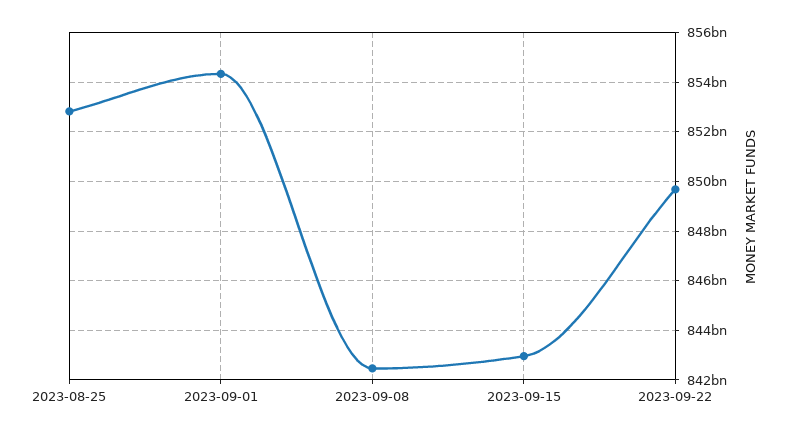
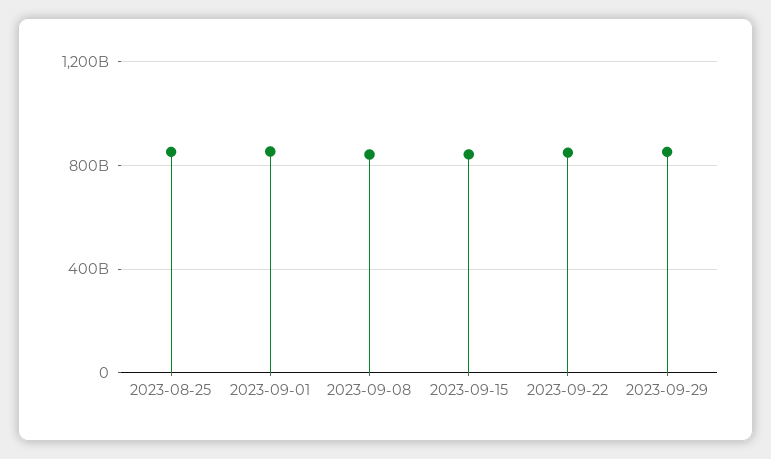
2023-09-29: none -> 850000000000

